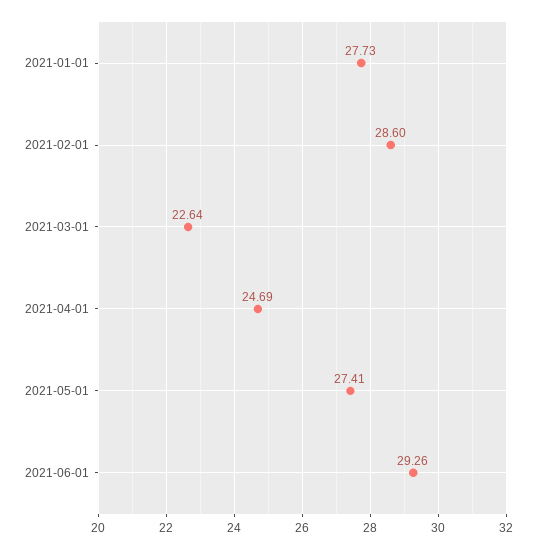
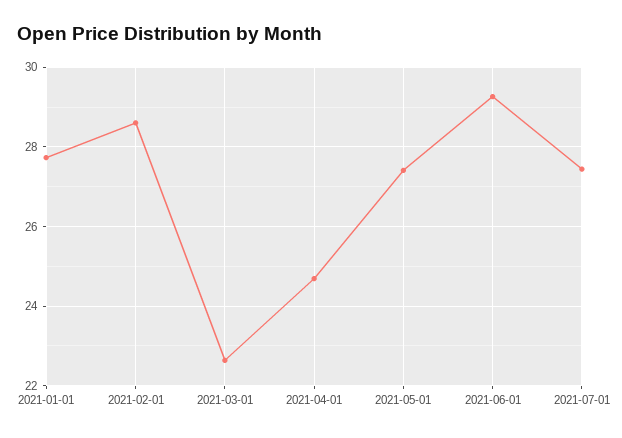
2021-07-01: none -> 27.4

